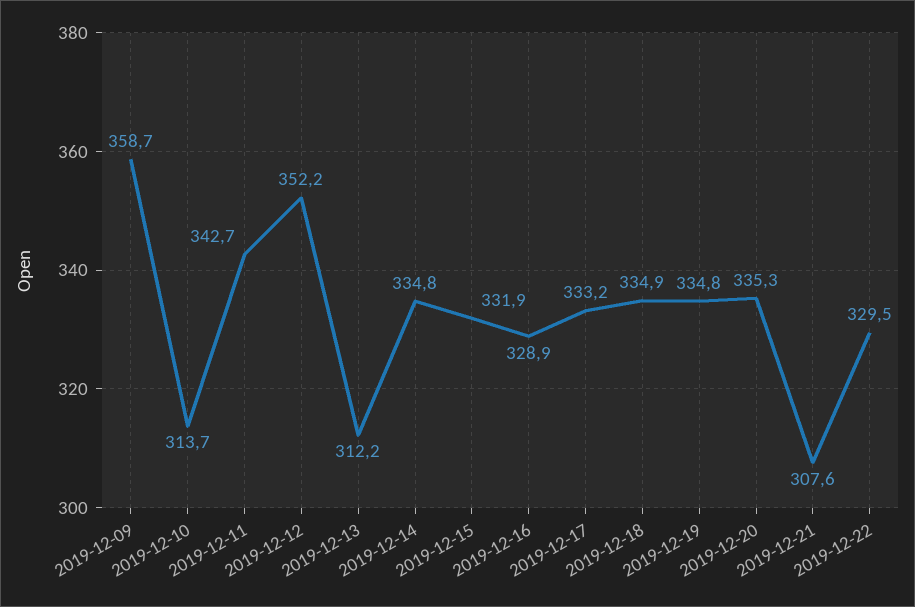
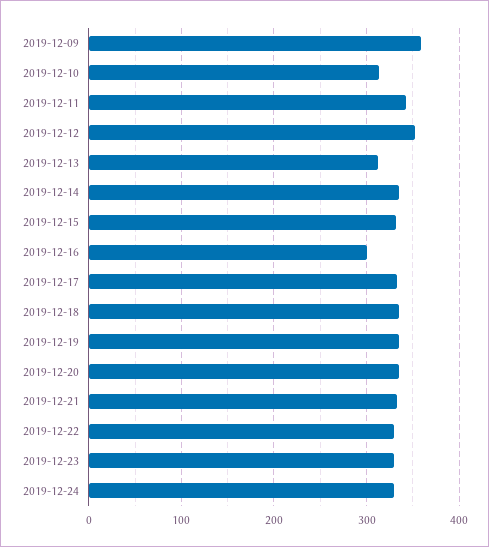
2019-12-16: 328.9 -> 300
2019-12-21: 307.6 -> 330
2019-12-23: none -> 330
2019-12-24: none -> 330

